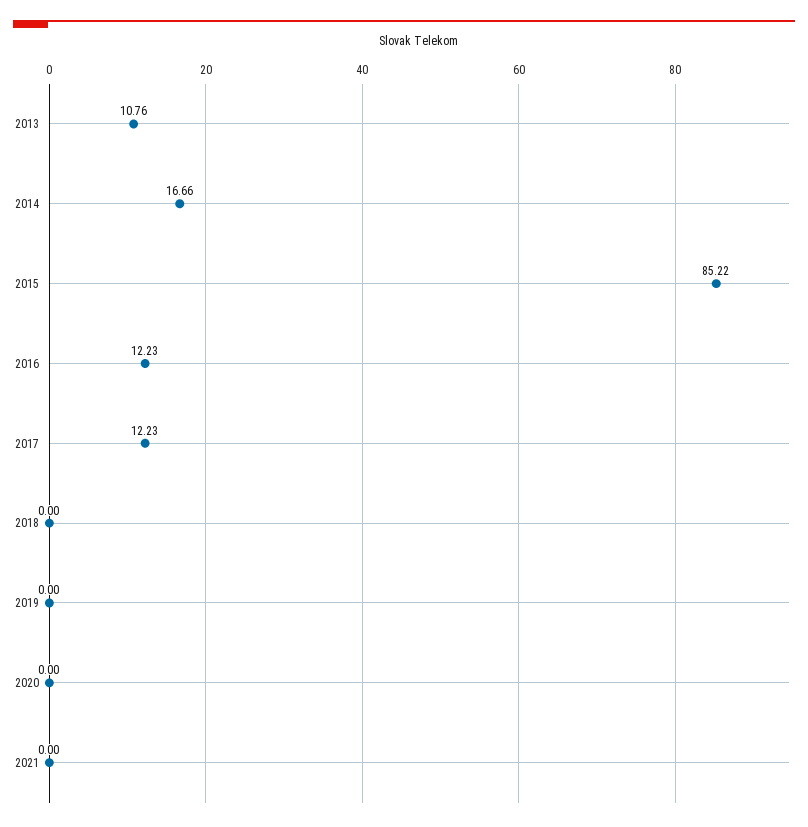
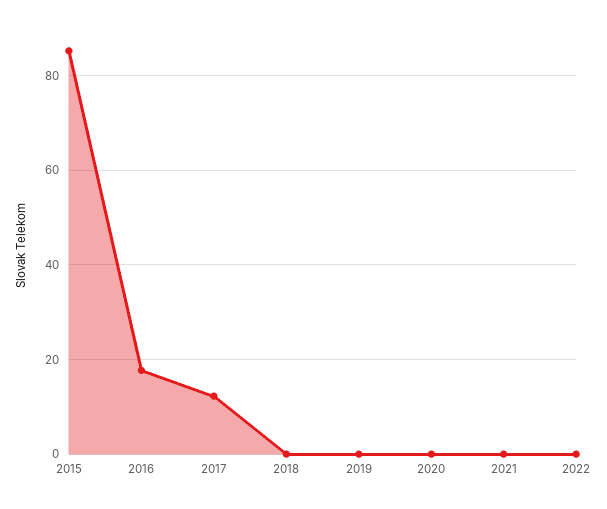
2013: 10.76 -> none
2014: 16.66 -> none
2016: 12.23 -> 18
2022: none -> 0

